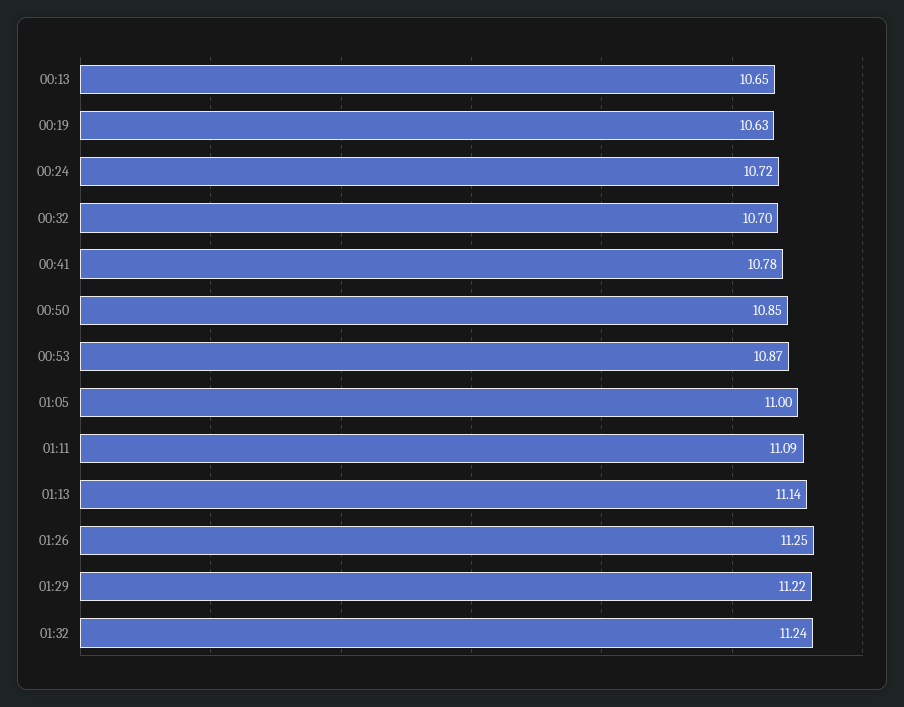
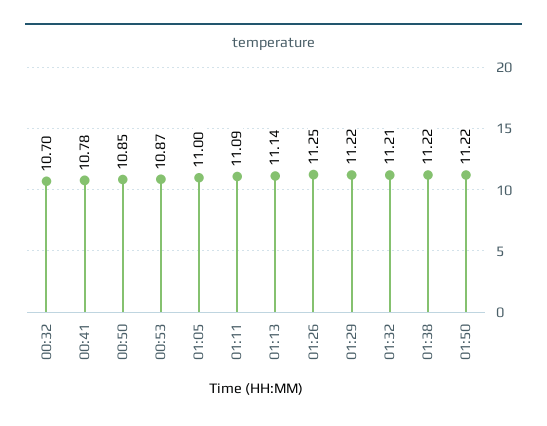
00:13: 10.65 -> none
00:19: 10.63 -> none
00:24: 10.72 -> none
01:32: 11.24 -> 11.21
01:38: none -> 11.22
01:50: none -> 11.22

